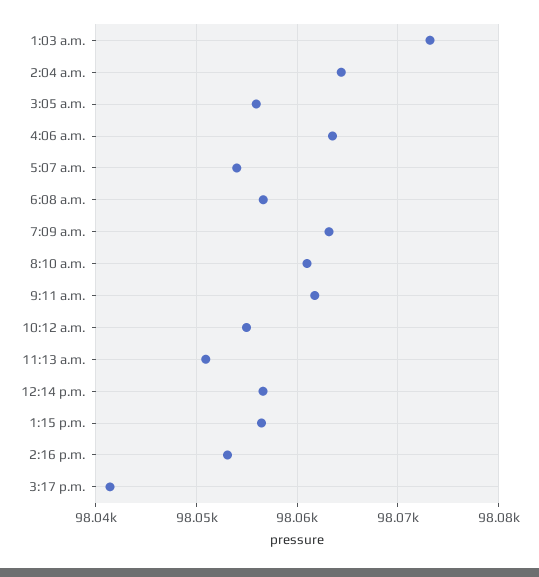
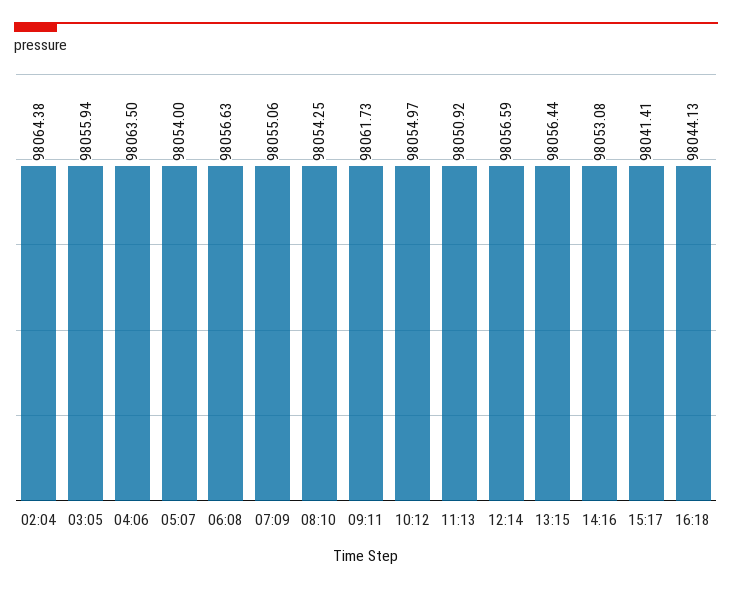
1:03 a.m.: 98073 -> none
7:09 a.m.: 98063 -> 98055.06
8:10 a.m.: 98061 -> 98054.25
16:18: none -> 98044.13

